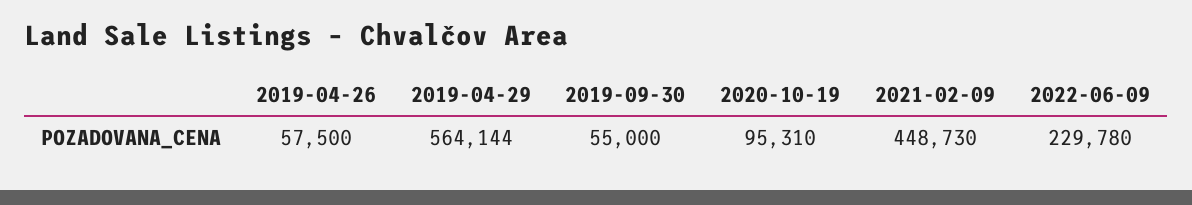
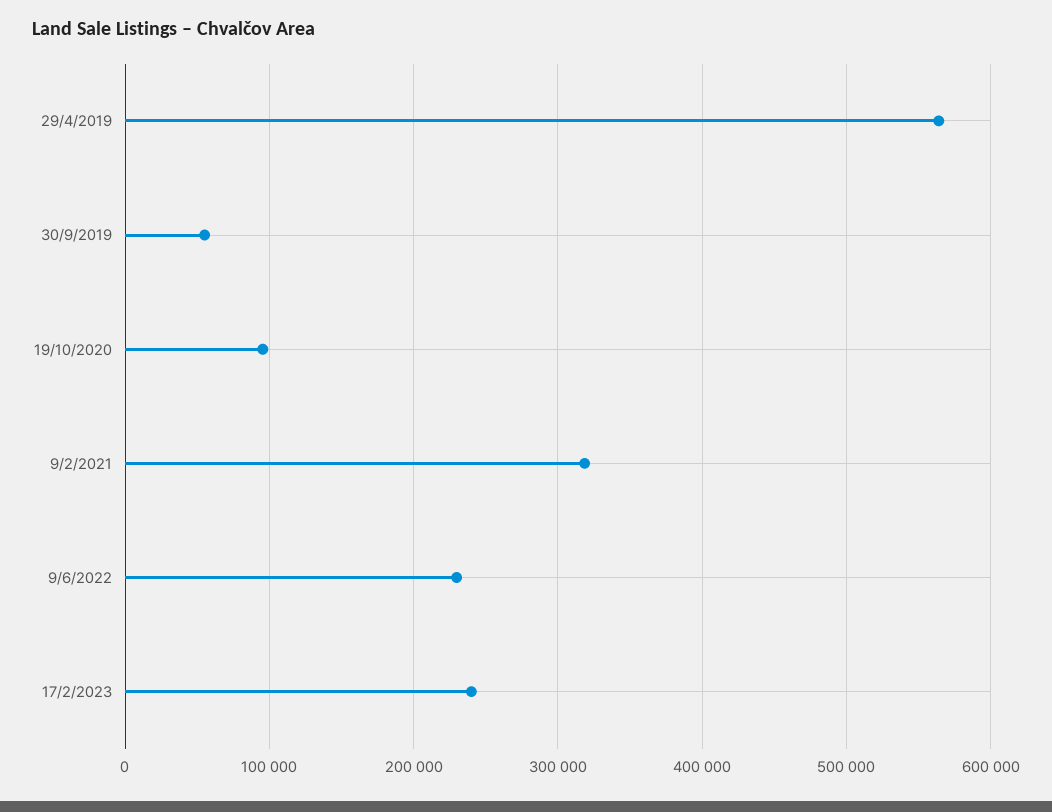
2019-04-26: 57500 -> none
2021-02-09: 448730 -> 320000
17/2/2023: none -> 240000

